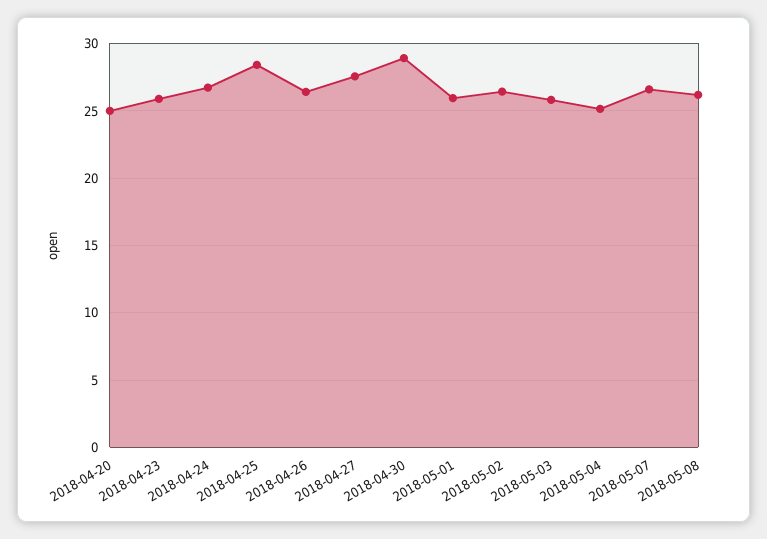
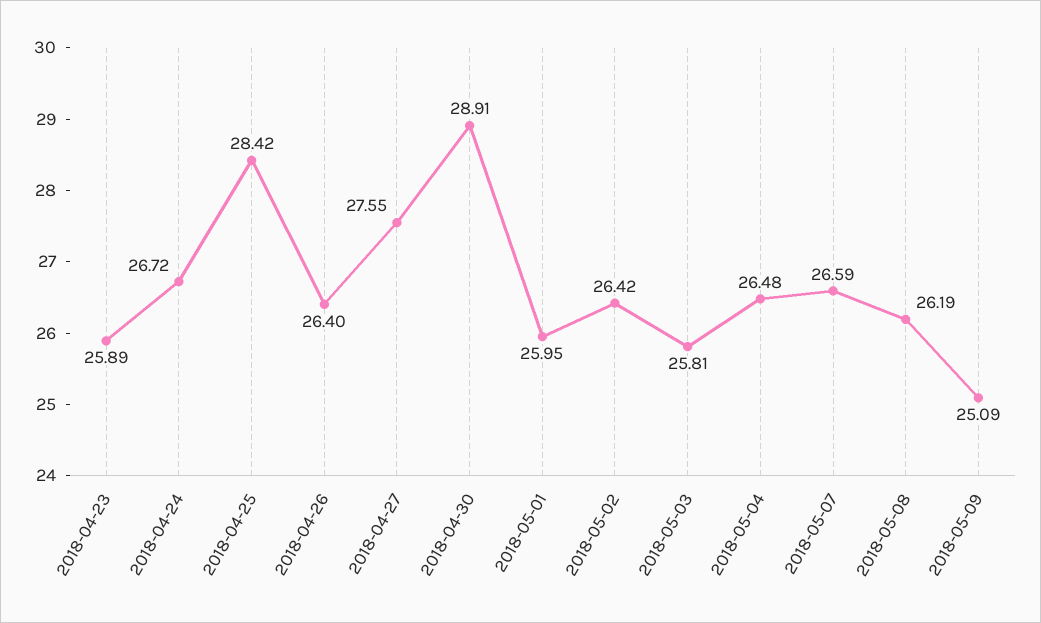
2018-04-20: 25 -> none
2018-05-04: 25 -> 26.48
2018-05-09: none -> 25.09

